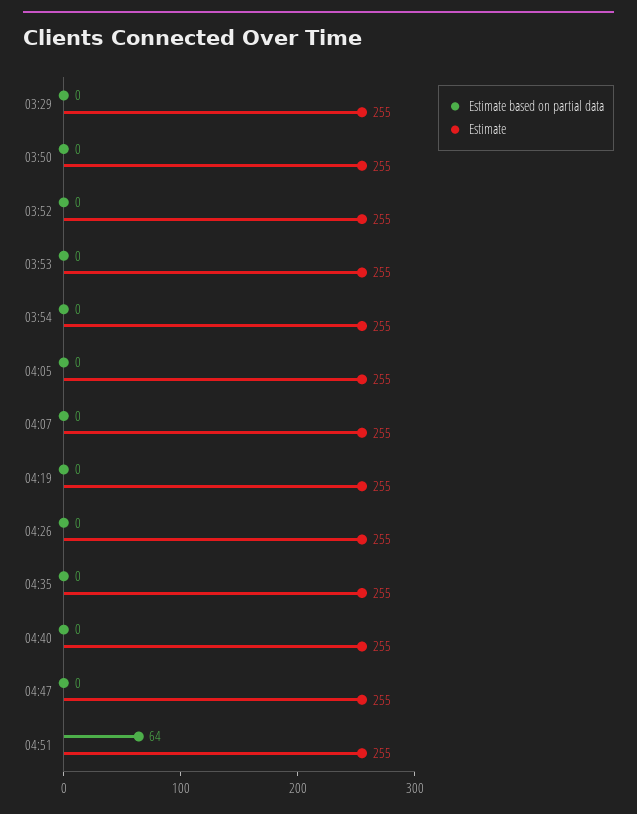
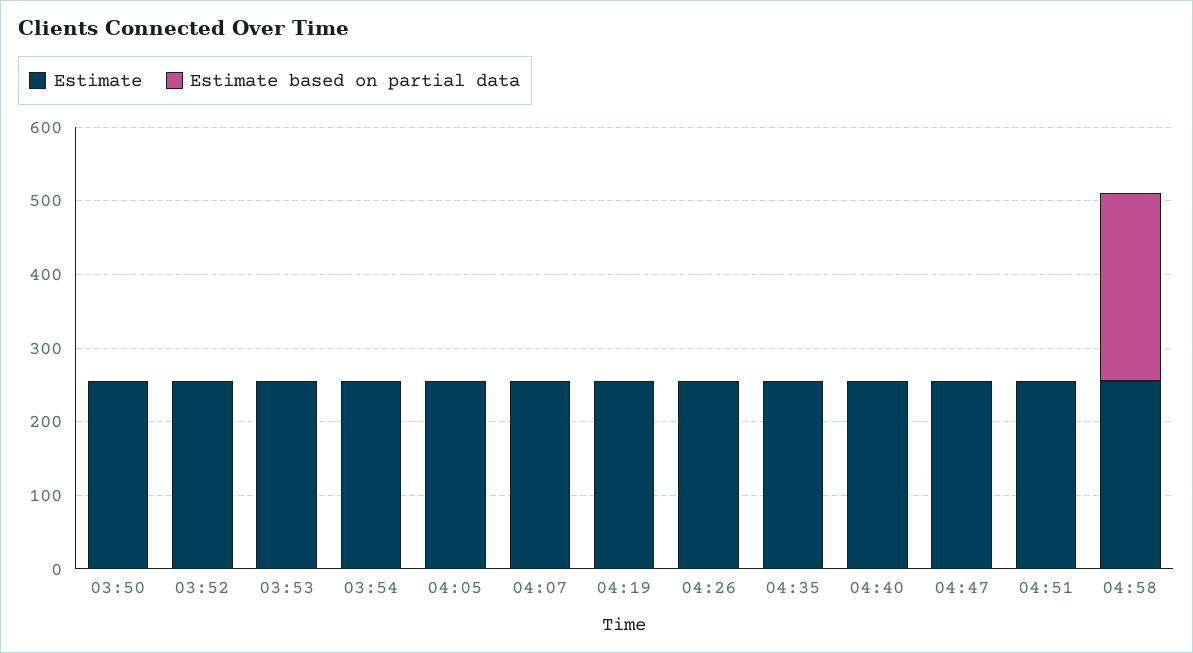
Estimate based on partial data, 03:29: 0 -> none
Estimate, 03:29: 255 -> none
Estimate based on partial data, 04:51: 64 -> 0
Estimate, 04:58: none -> 260
Estimate based on partial data, 04:58: none -> 260

